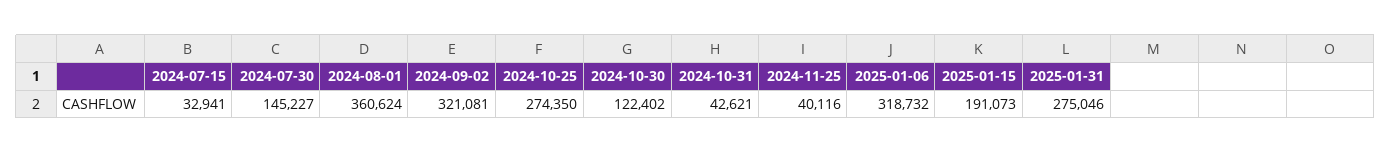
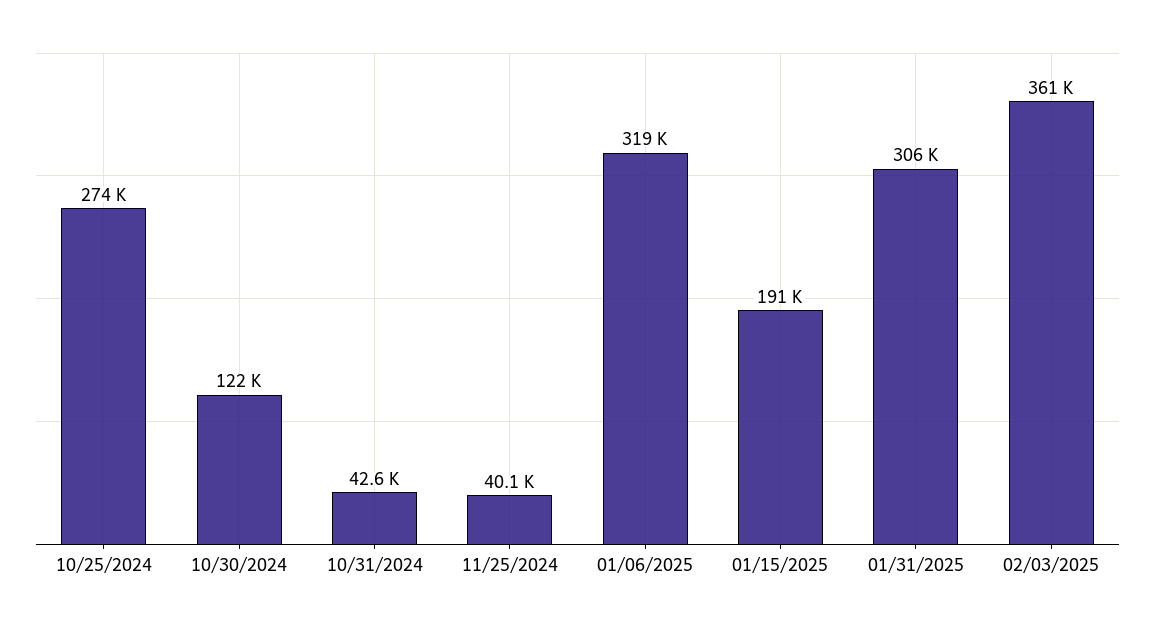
2024-07-15: 32941 -> none
2024-07-30: 145227 -> none
2024-08-01: 360624 -> none
2024-09-02: 321081 -> none
2025-01-31: 275046 -> 306000
02/03/2025: none -> 361000

